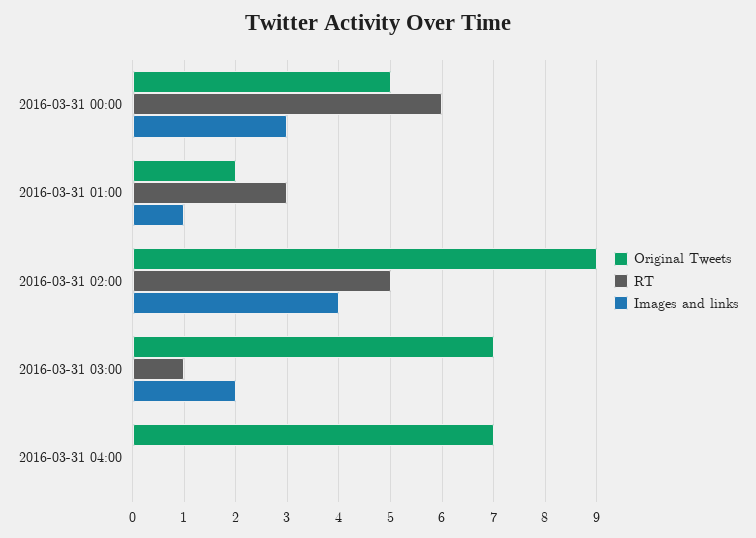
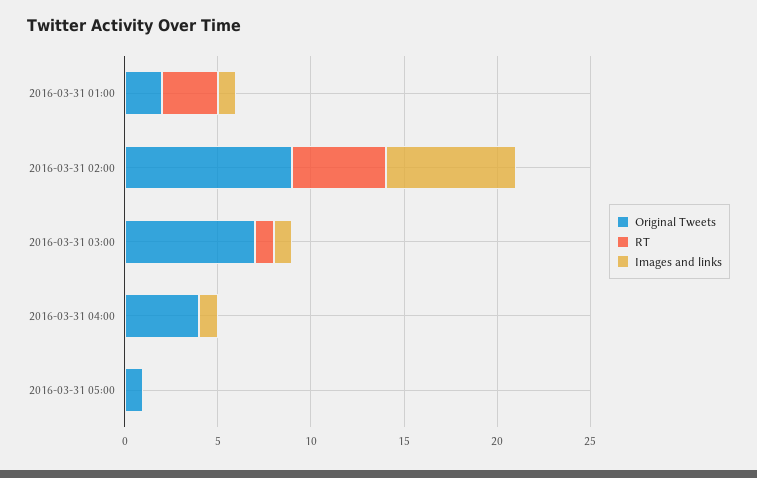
Original Tweets, 2016-03-31 00:00: 5 -> none
RT, 2016-03-31 00:00: 6 -> none
Images and links, 2016-03-31 00:00: 3 -> none
Images and links, 2016-03-31 02:00: 4 -> 7
Images and links, 2016-03-31 03:00: 2 -> 1
Original Tweets, 2016-03-31 04:00: 7 -> 4
Images and links, 2016-03-31 04:00: 0 -> 1
Original Tweets, 2016-03-31 05:00: none -> 1
RT, 2016-03-31 05:00: none -> 0
Images and links, 2016-03-31 05:00: none -> 0

